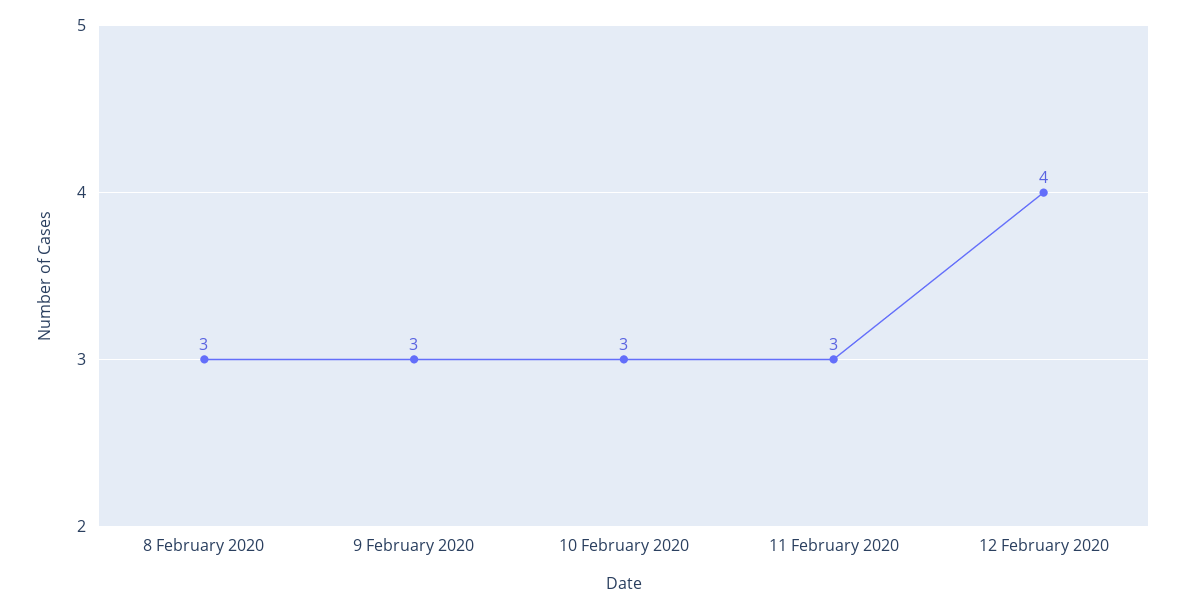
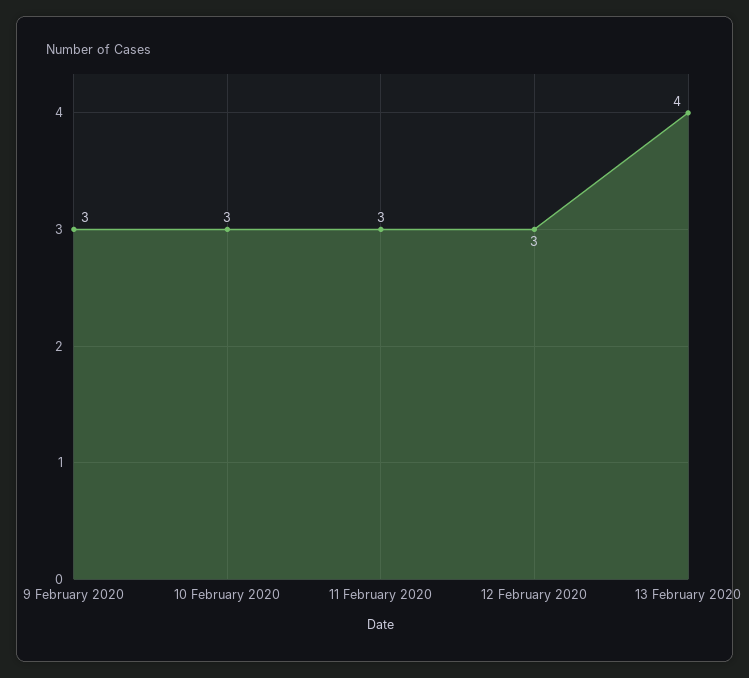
8 February 2020: 3 -> none
12 February 2020: 4 -> 3
13 February 2020: none -> 4

